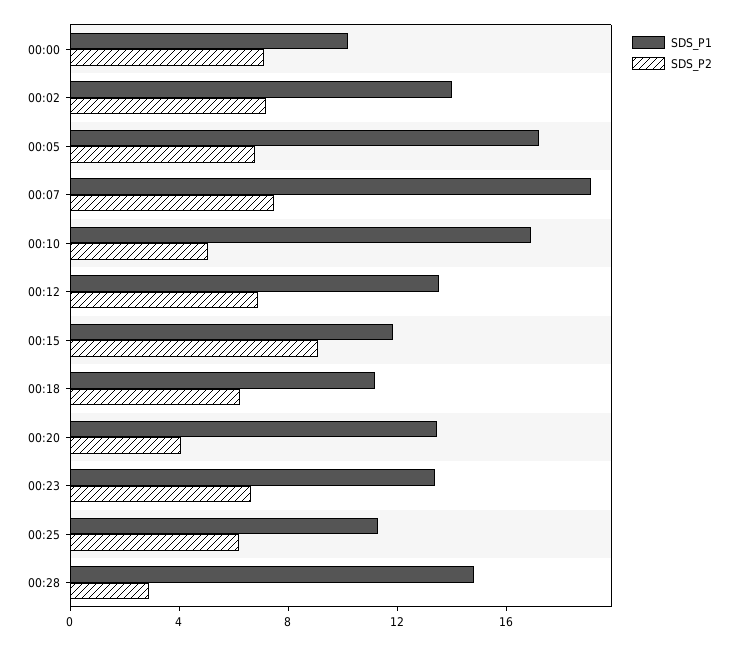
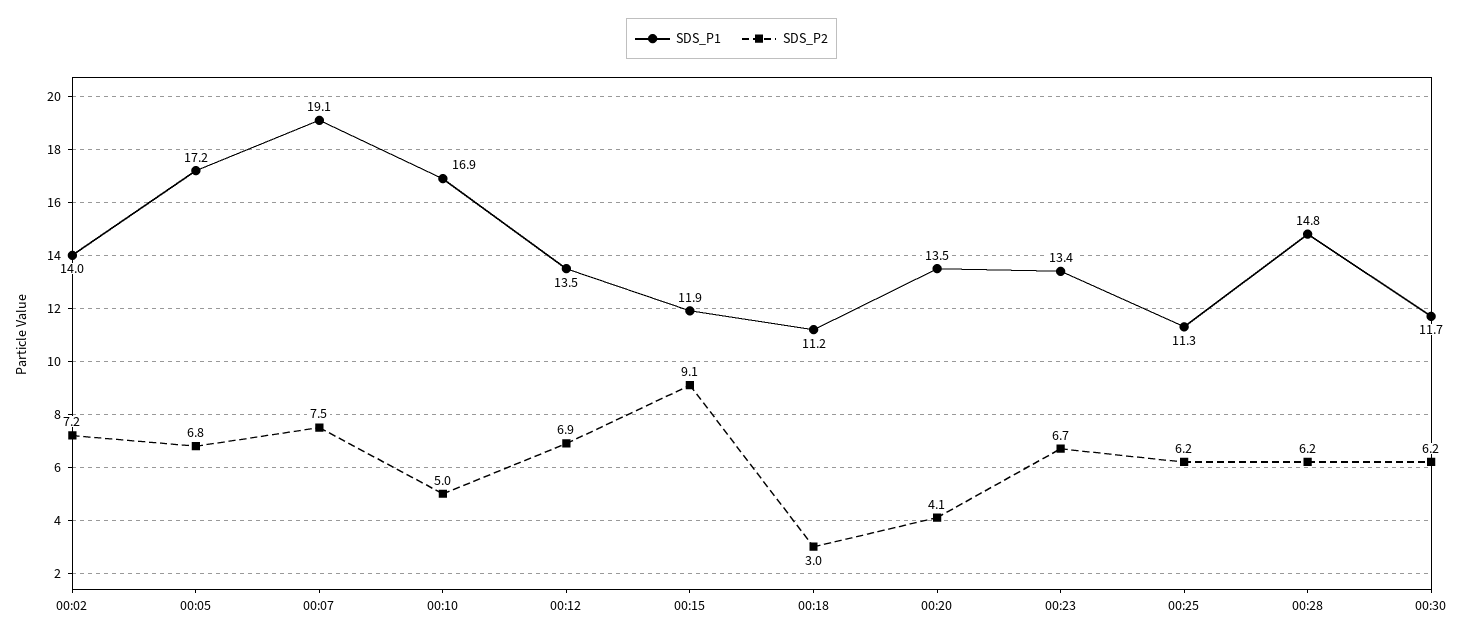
SDS_P1, 00:00: 10 -> none
SDS_P2, 00:00: 7 -> none
SDS_P2, 00:18: 6 -> 3
SDS_P2, 00:28: 3 -> 6.2
SDS_P1, 00:30: none -> 11.7
SDS_P2, 00:30: none -> 6.2

